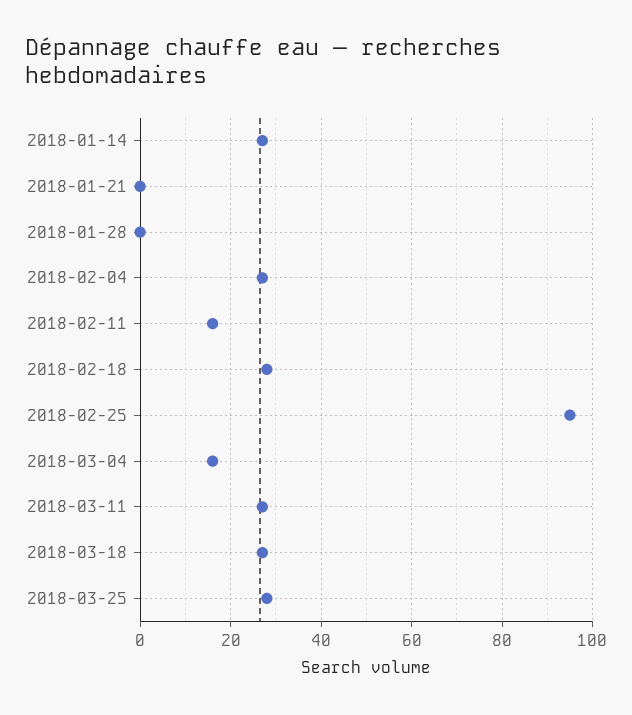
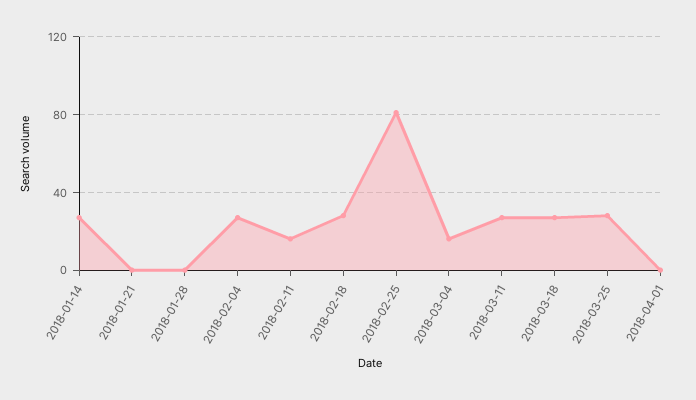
2018-02-25: 95 -> 80
2018-04-01: none -> 0

